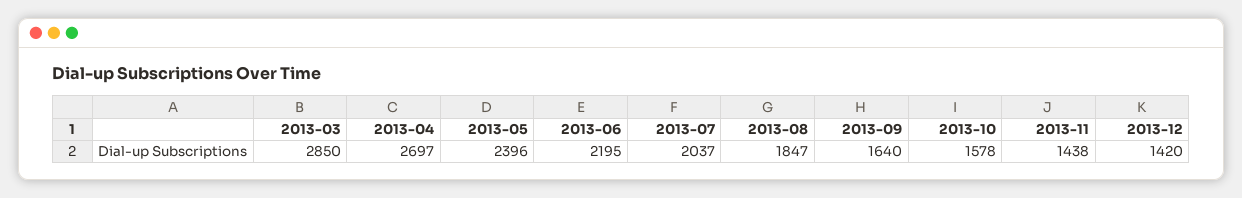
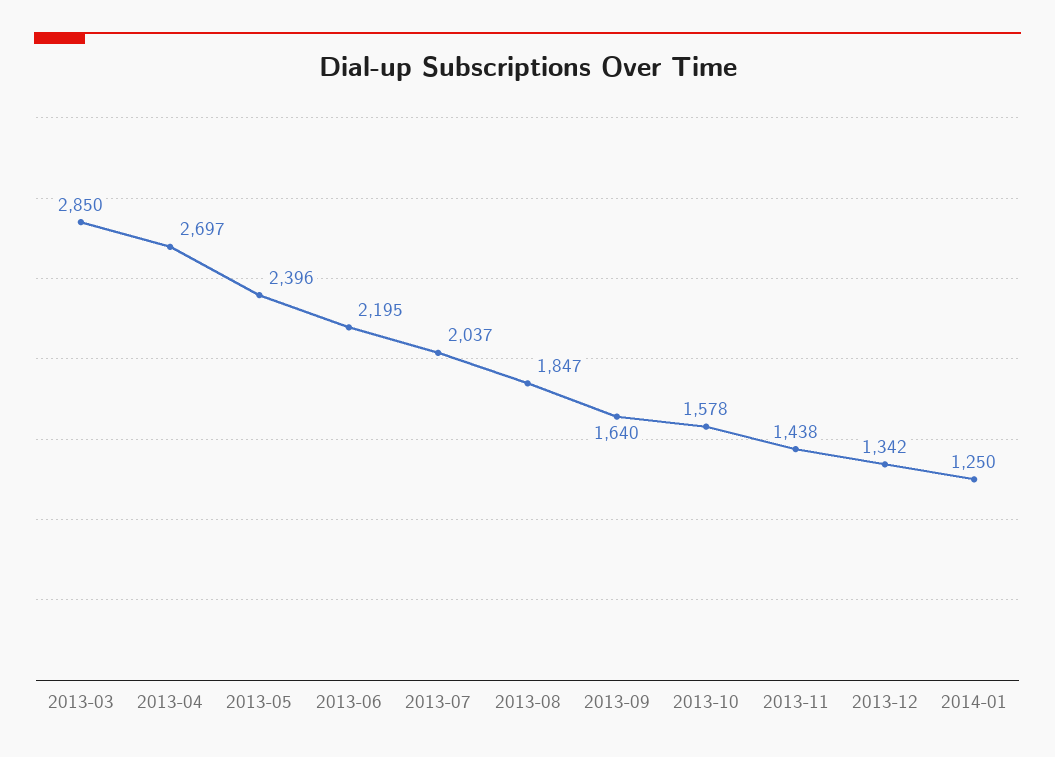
2013-12: 1420 -> 1342
2014-01: none -> 1250

